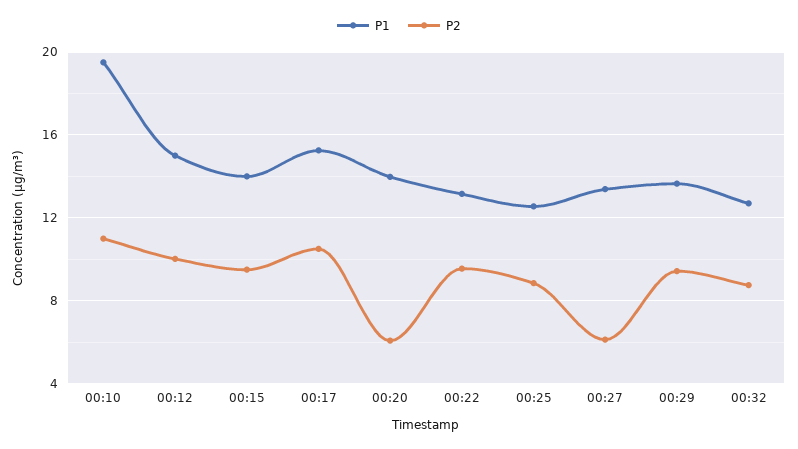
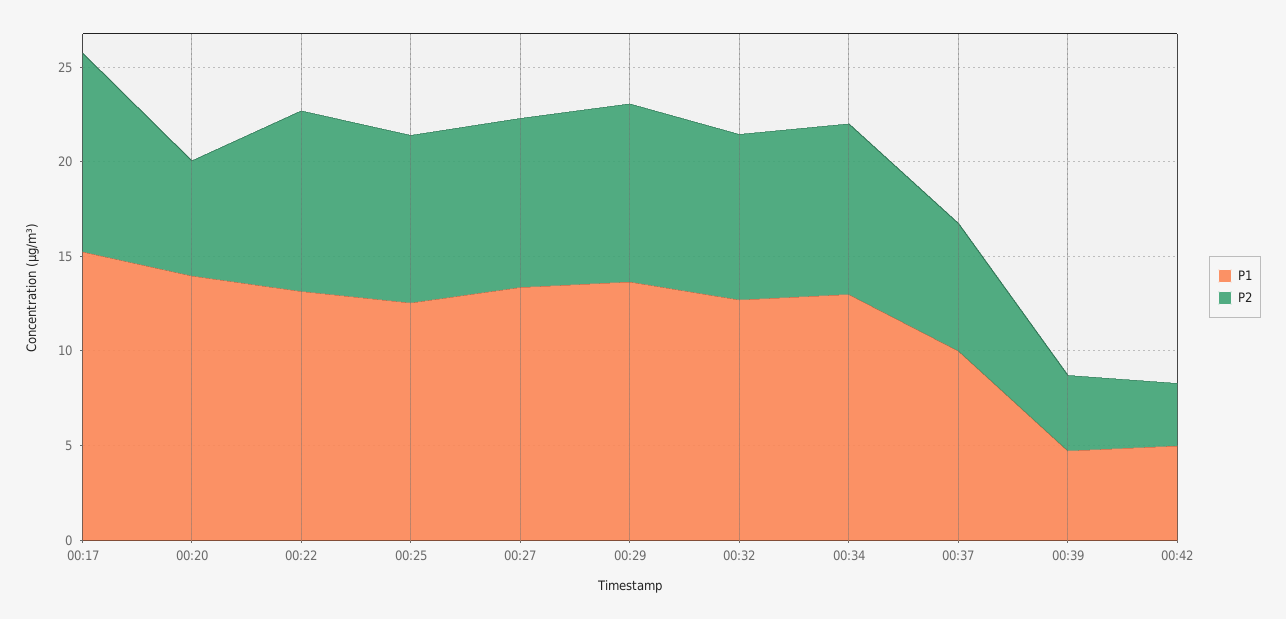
P1, 00:10: 19.5 -> none
P2, 00:10: 11 -> none
P1, 00:12: 15 -> none
P2, 00:12: 10 -> none
P1, 00:15: 14 -> none
P2, 00:15: 9.5 -> none
P2, 00:27: 6 -> 9
P1, 00:34: none -> 13
P2, 00:34: none -> 9
P1, 00:37: none -> 10
P2, 00:37: none -> 7
P1, 00:39: none -> 5
P2, 00:39: none -> 4
P1, 00:42: none -> 5
P2, 00:42: none -> 3

